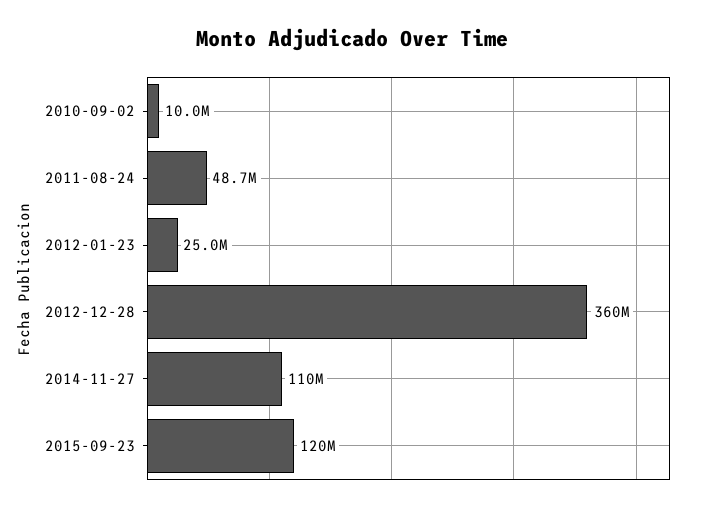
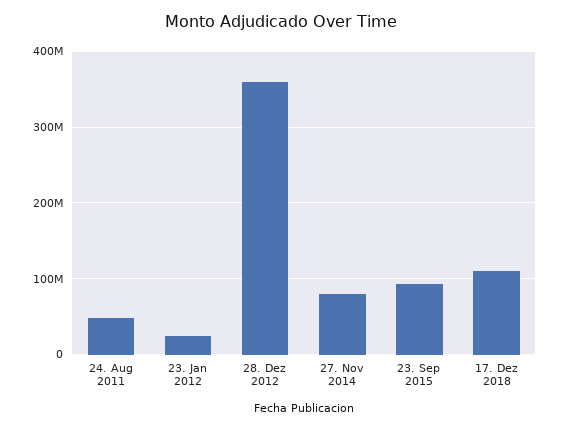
2010-09-02: 10000000 -> none
2014-11-27: 110000000 -> 80000000
2015-09-23: 120000000 -> 90000000
17. Dez 2018: none -> 110000000

